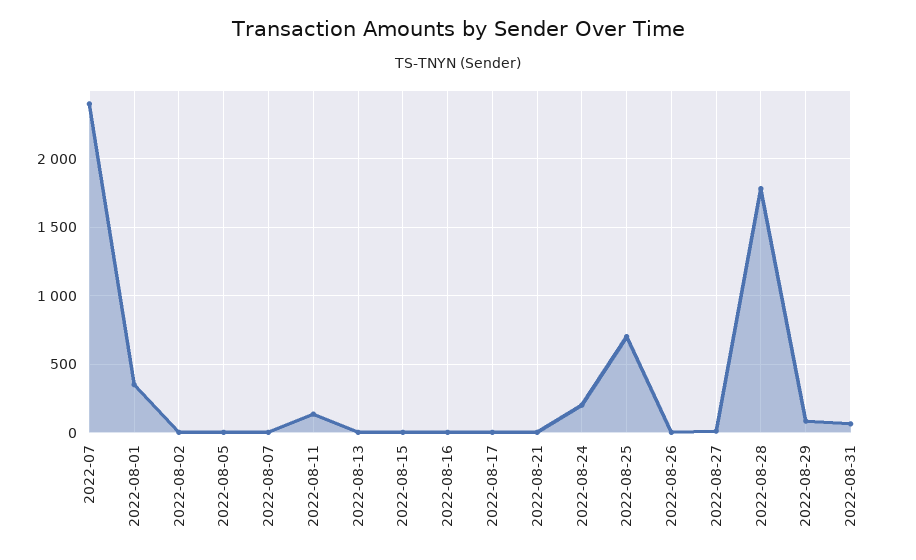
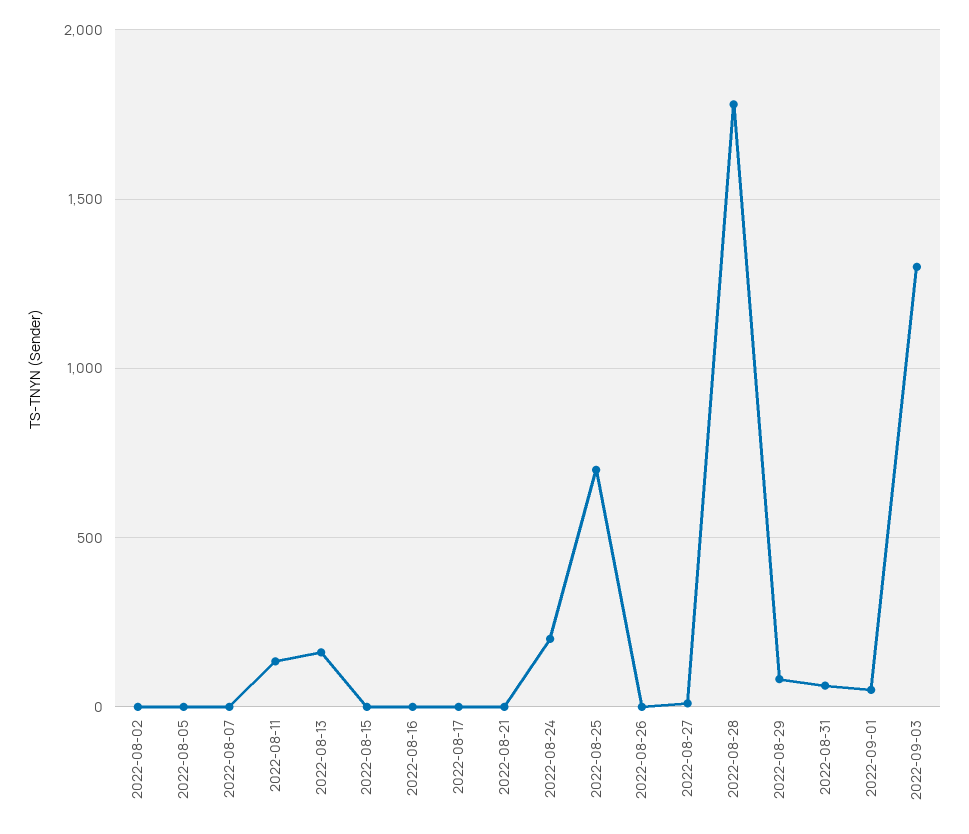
2022-07: 2400 -> none
2022-08-01: 350 -> none
2022-08-13: 0 -> 150
2022-09-01: none -> 50
2022-09-03: none -> 1300

